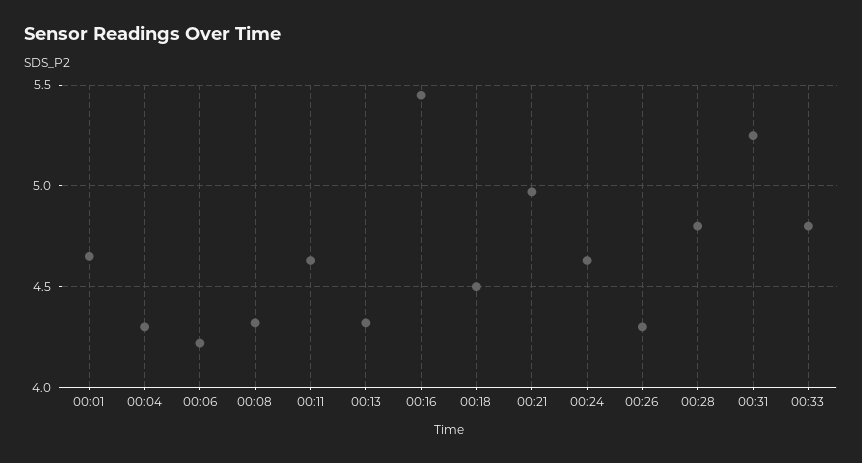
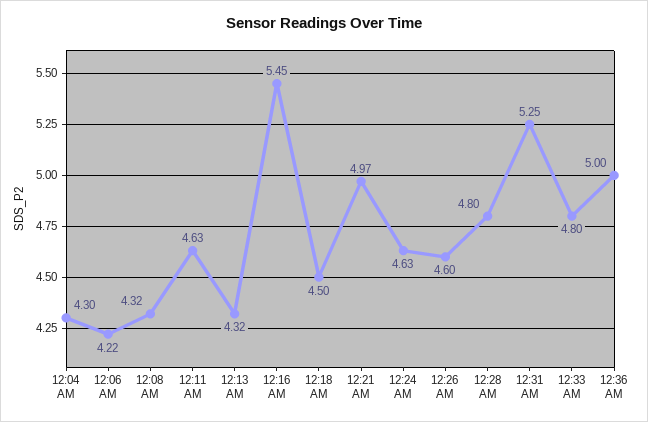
00:01: 4.65 -> none
00:26: 4.3 -> 4.6
12:36 AM: none -> 5

